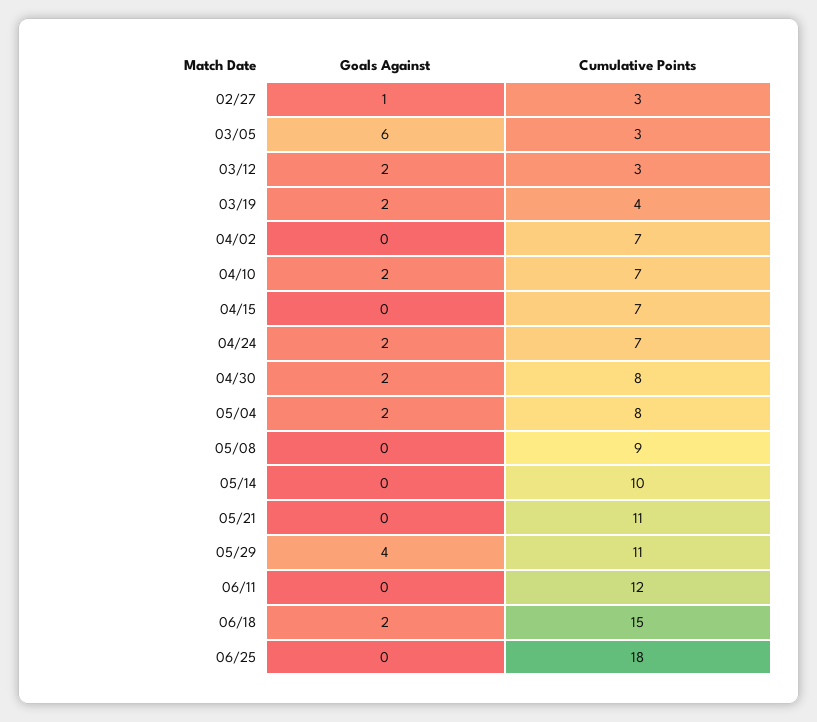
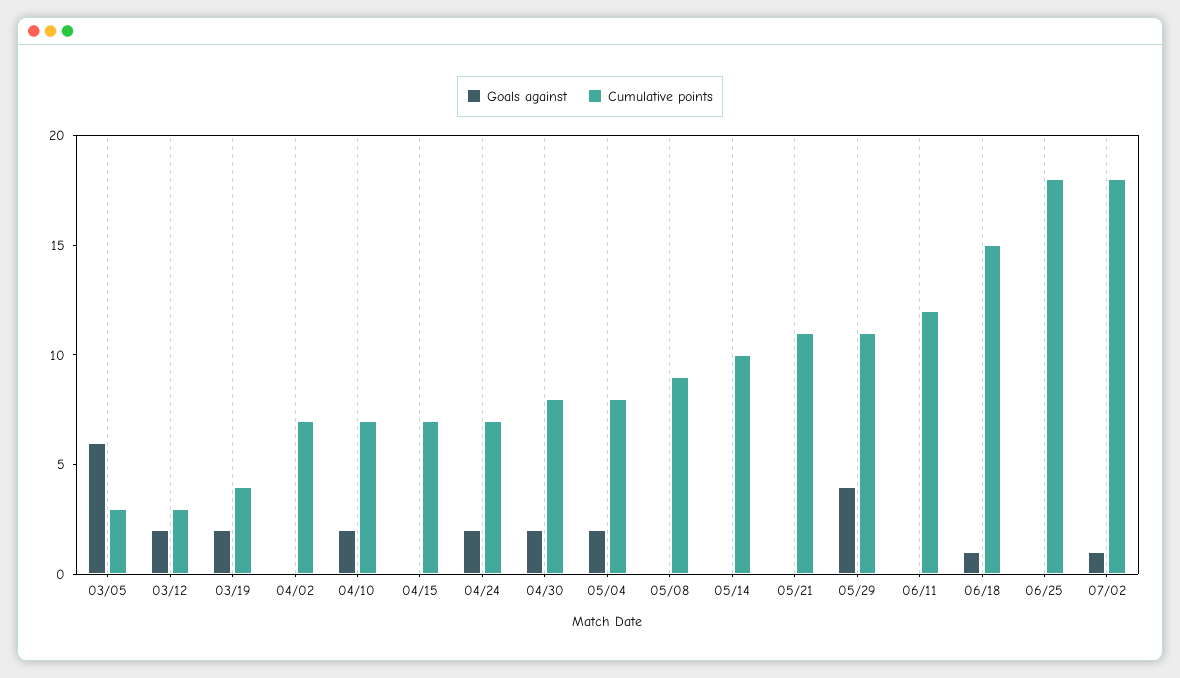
Goals Against, 02/27: 1 -> none
Cumulative Points, 02/27: 3 -> none
Goals Against, 06/18: 2 -> 1
Goals Against, 07/02: none -> 1
Cumulative Points, 07/02: none -> 18

